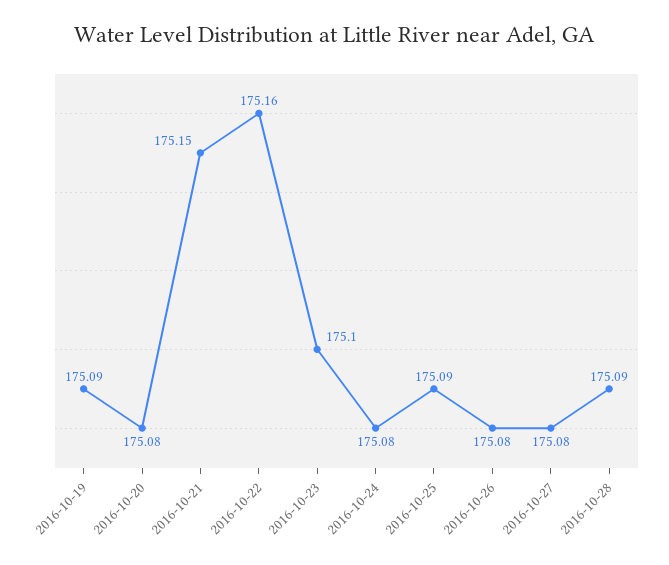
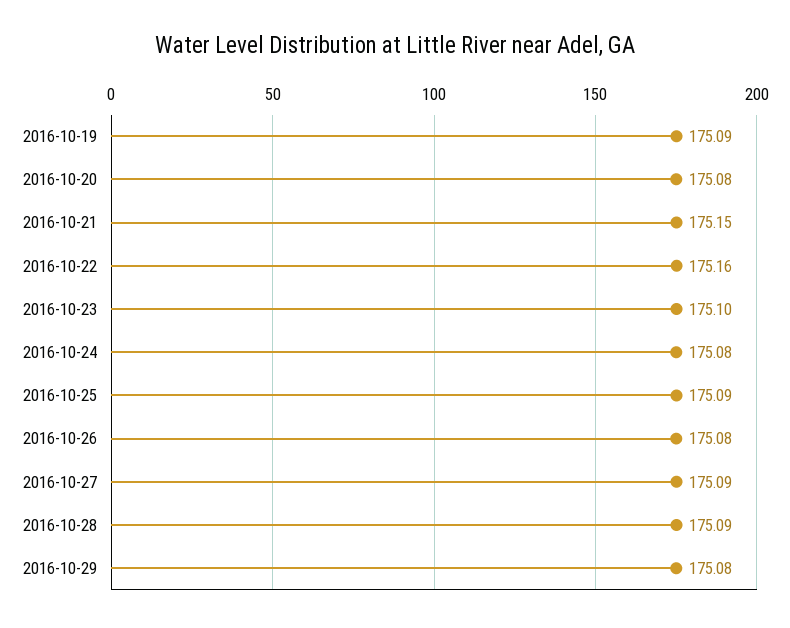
2016-10-27: 175.08 -> 175.09
2016-10-29: none -> 175.08

